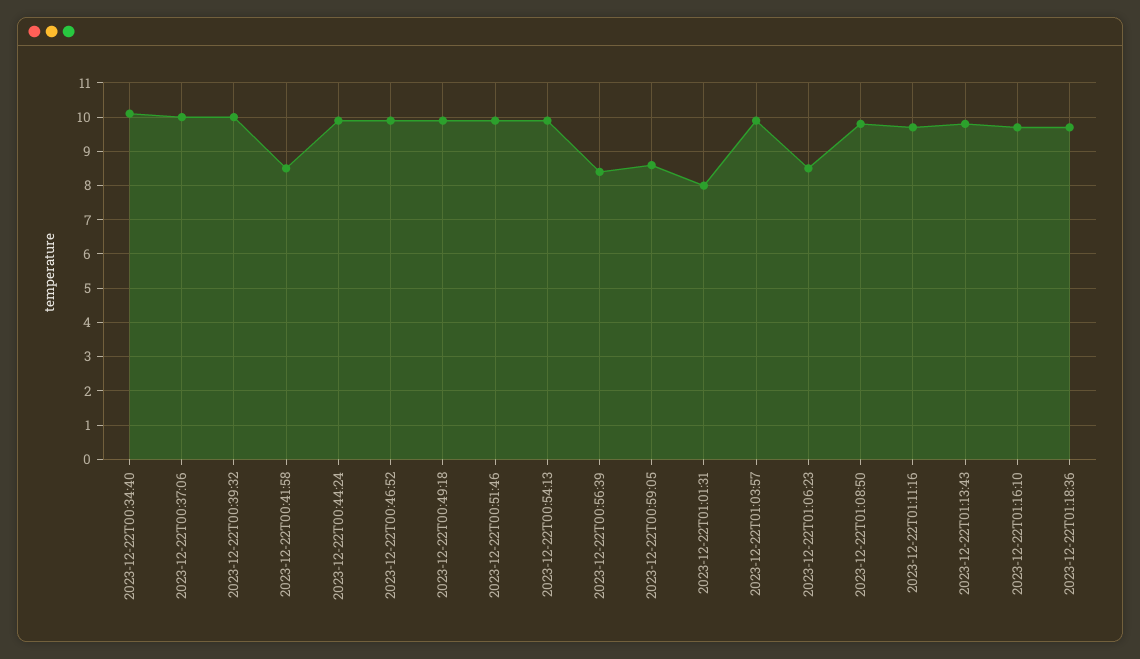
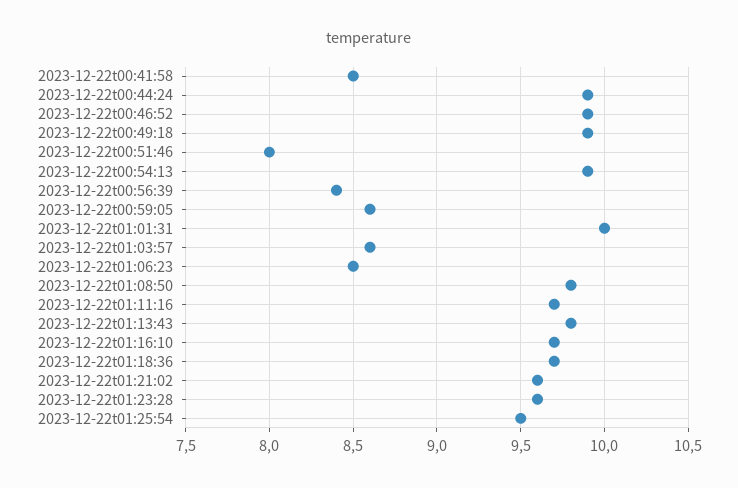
2023-12-22T00:34:40: 10 -> none
2023-12-22T00:37:06: 10 -> none
2023-12-22T00:39:32: 10 -> none
2023-12-22T00:51:46: 10 -> 8
2023-12-22T01:01:31: 8 -> 10
2023-12-22T01:03:57: 10 -> 8.6
2023-12-22t01:21:02: none -> 9.6
2023-12-22t01:23:28: none -> 9.6
2023-12-22t01:25:54: none -> 9.5

